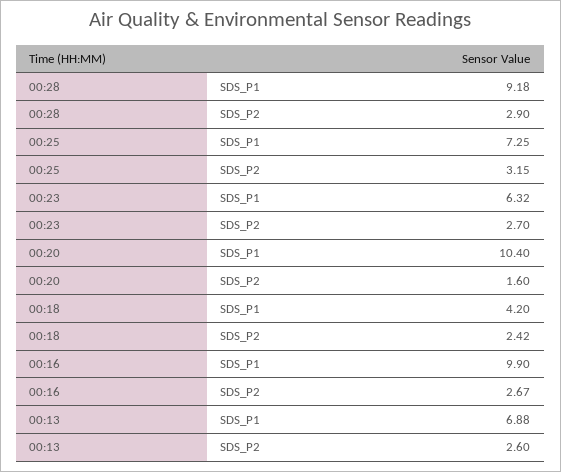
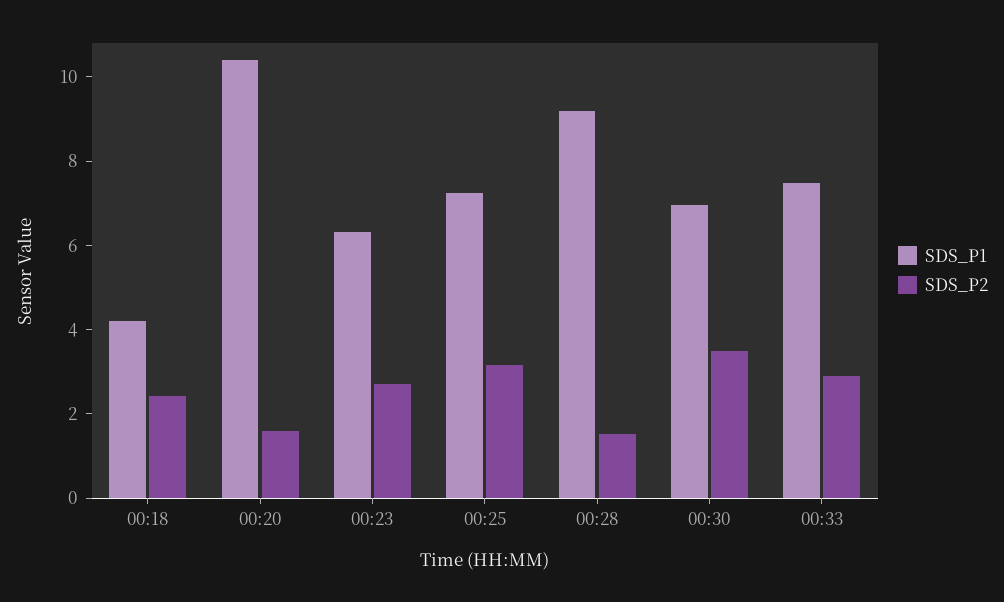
SDS_P2, 00:28: 2.9 -> 1.5
SDS_P1, 00:16: 9.9 -> none
SDS_P2, 00:16: 2.67 -> none
SDS_P1, 00:13: 6.88 -> none
SDS_P2, 00:13: 2.6 -> none
SDS_P1, 00:30: none -> 7
SDS_P2, 00:30: none -> 3.5
SDS_P1, 00:33: none -> 7.5
SDS_P2, 00:33: none -> 3

